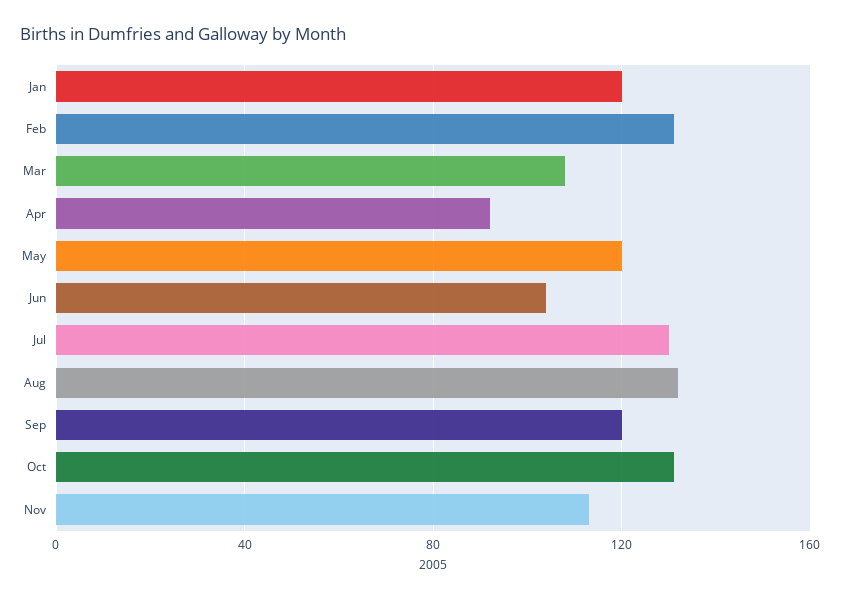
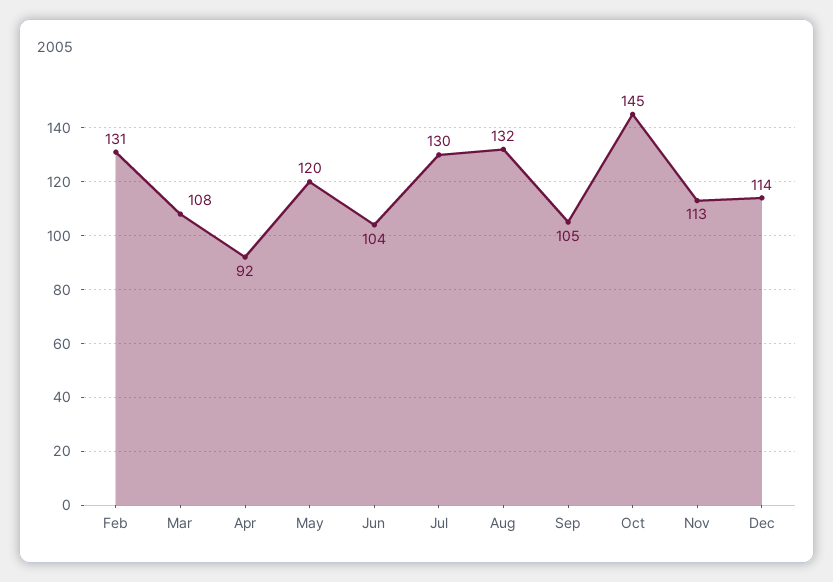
Jan: 120 -> none
Sep: 120 -> 105
Oct: 130 -> 145
Dec: none -> 114

